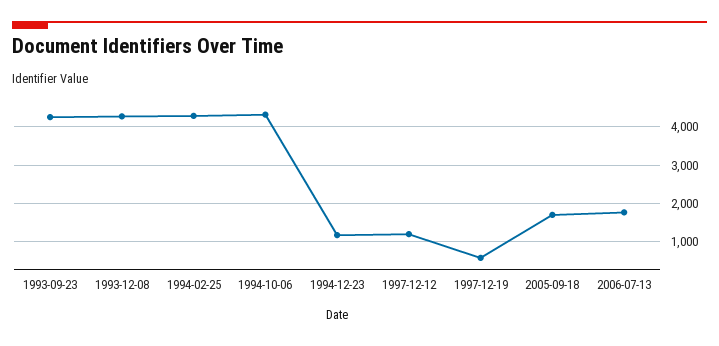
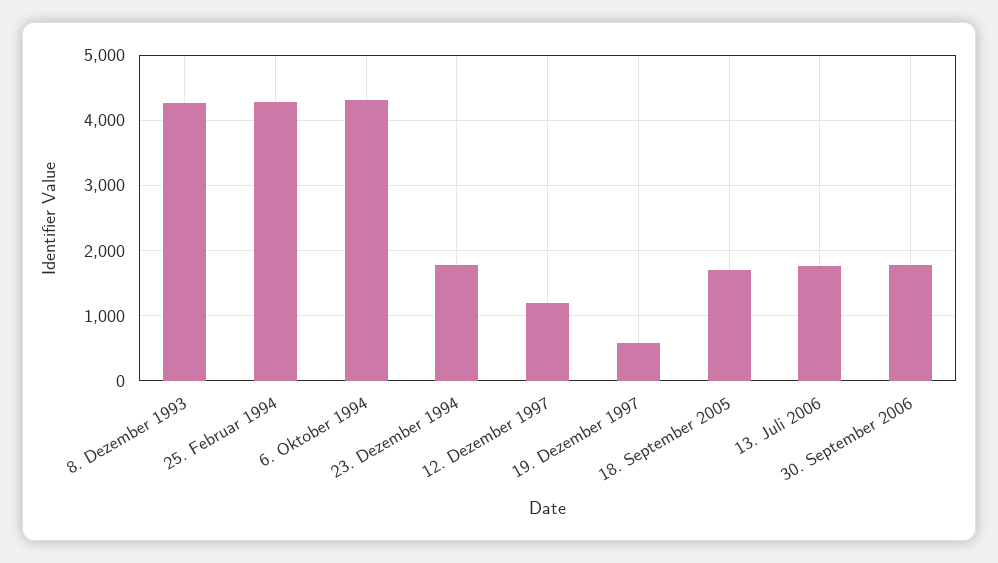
1993-09-23: 4200 -> none
1994-12-23: 1200 -> 1800
30. September 2006: none -> 1800

